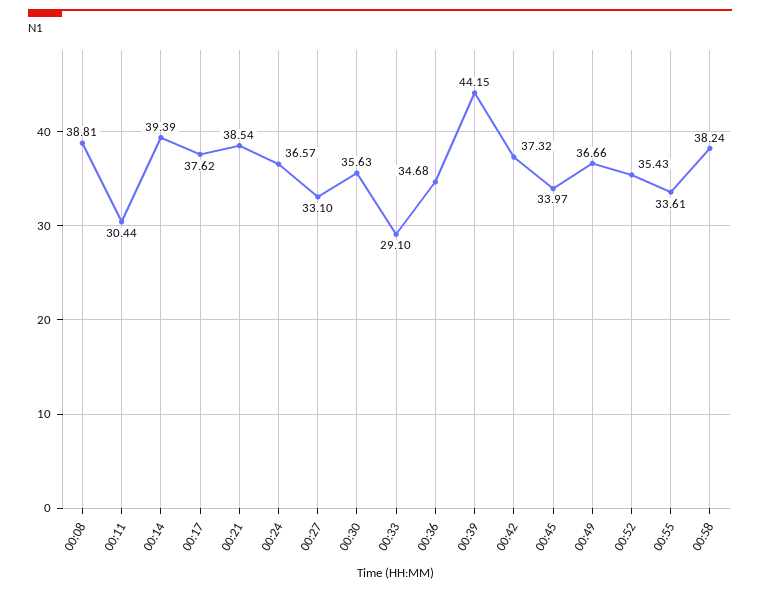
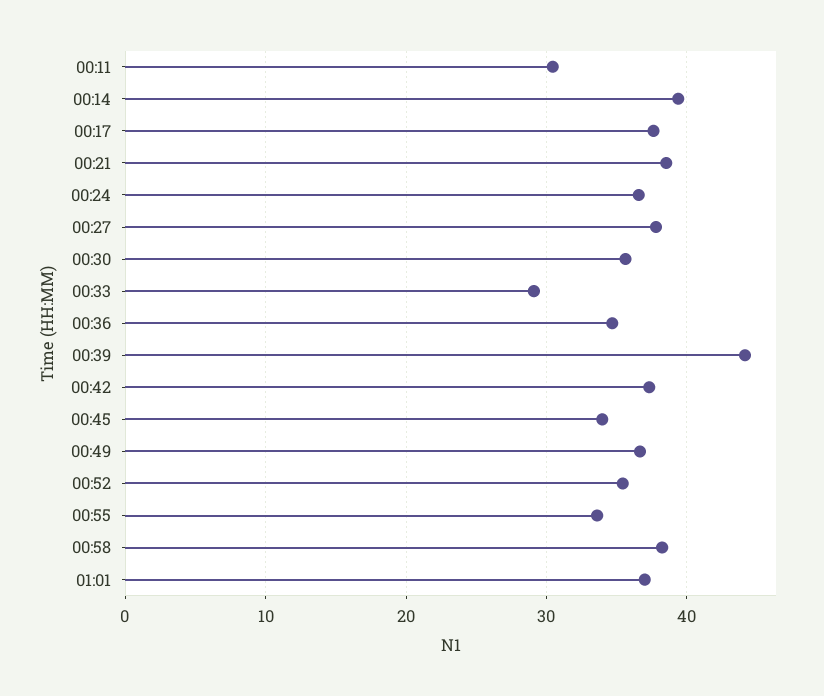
00:08: 38.81 -> none
00:27: 33.1 -> 38
01:01: none -> 37

